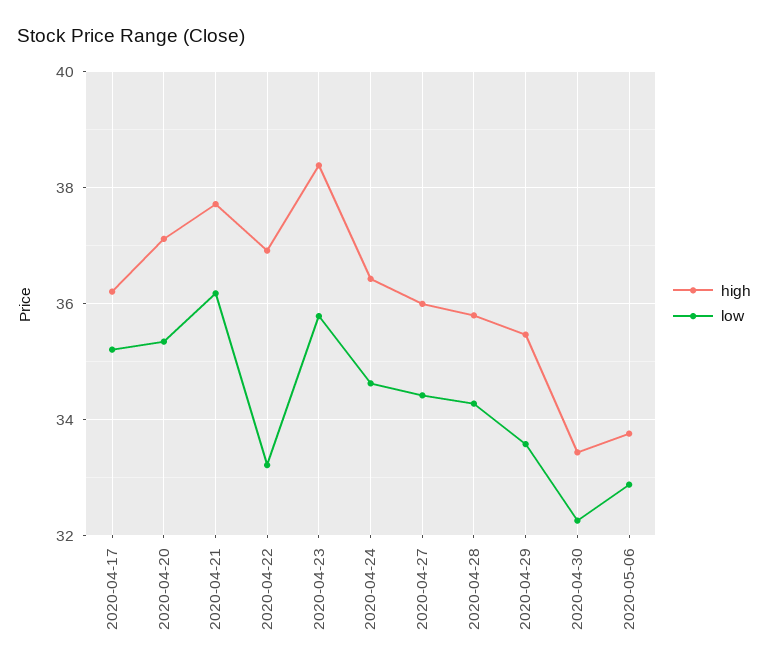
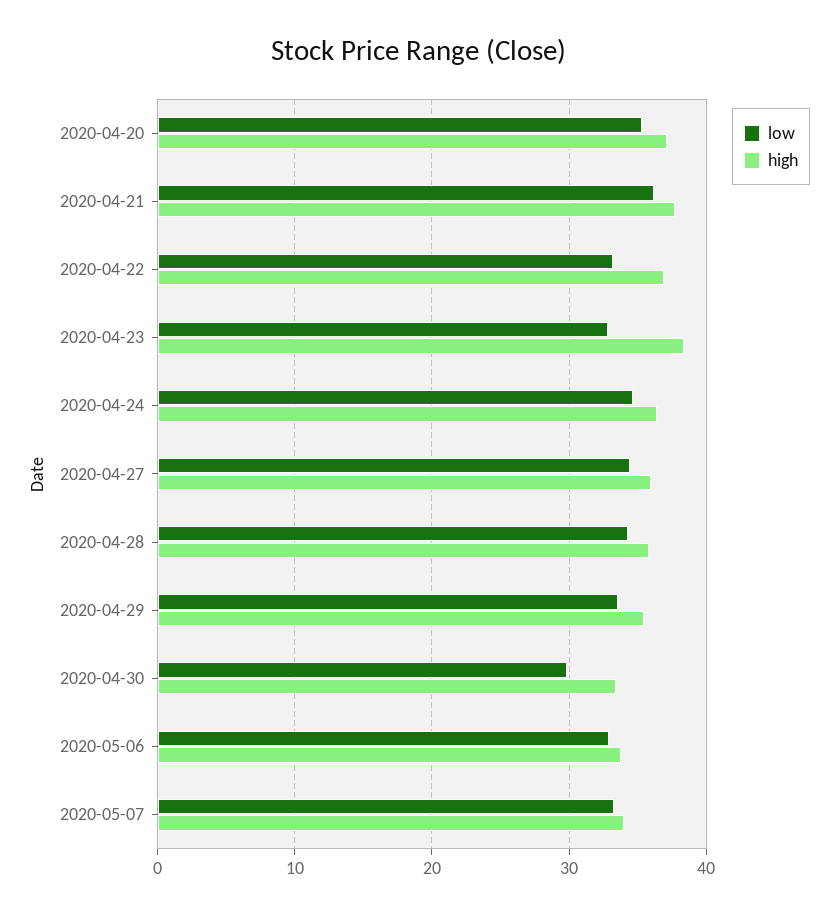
high, 2020-04-17: 36.2 -> none
low, 2020-04-17: 35.2 -> none
low, 2020-04-23: 35.8 -> 33
low, 2020-04-30: 32.2 -> 30
low, 2020-05-07: none -> 33
high, 2020-05-07: none -> 34

